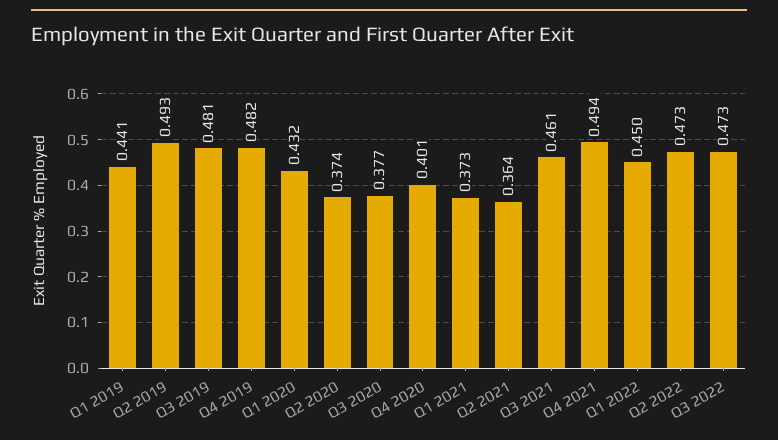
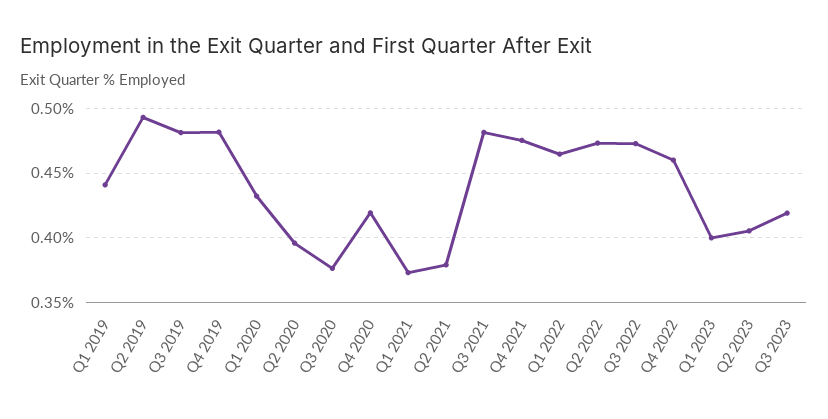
Q2 2020: 0.374 -> 0.395
Q4 2020: 0.401 -> 0.42
Q2 2021: 0.364 -> 0.38
Q3 2021: 0.461 -> 0.48
Q4 2021: 0.494 -> 0.475
Q1 2022: 0.45 -> 0.465
Q4 2022: none -> 0.46
Q1 2023: none -> 0.4
Q2 2023: none -> 0.405
Q3 2023: none -> 0.42

